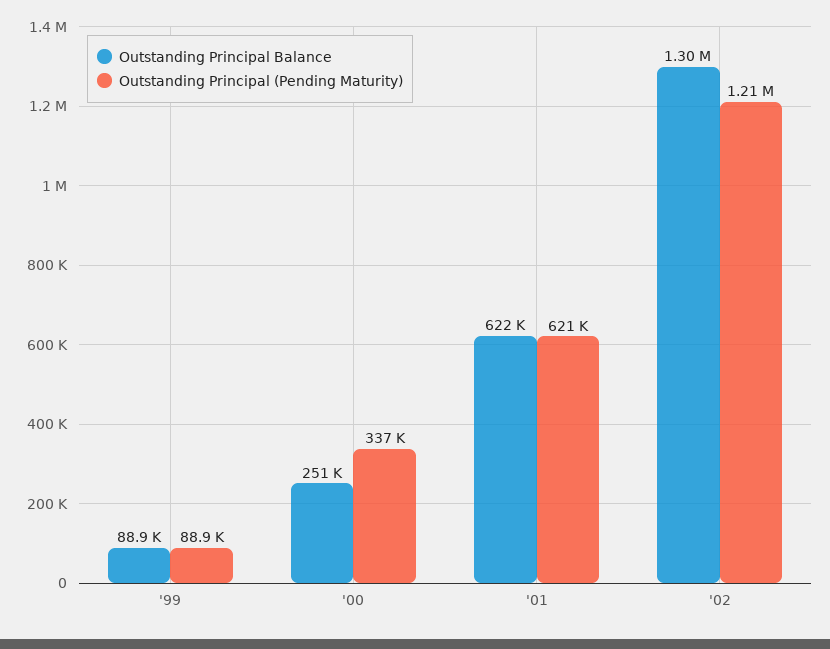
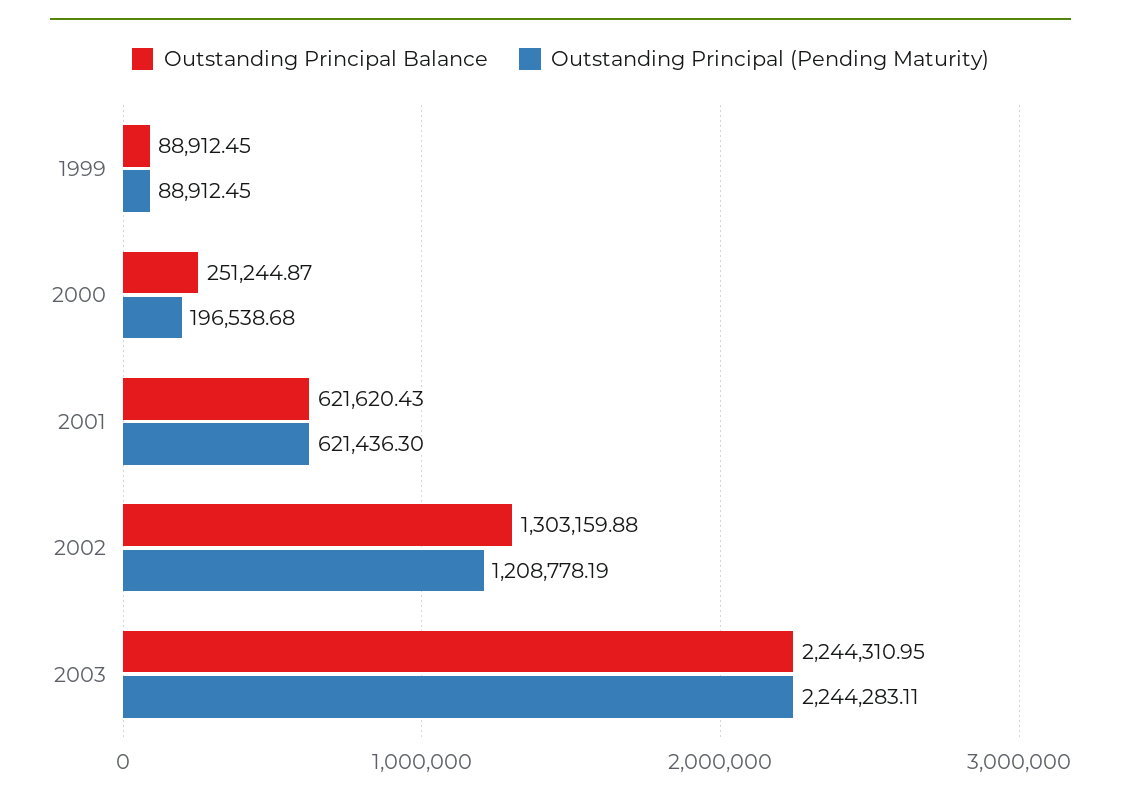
Outstanding Principal (Pending Maturity), '00: 337000 -> 196538.68
Outstanding Principal Balance, 2003: none -> 2244310.95
Outstanding Principal (Pending Maturity), 2003: none -> 2244283.11

